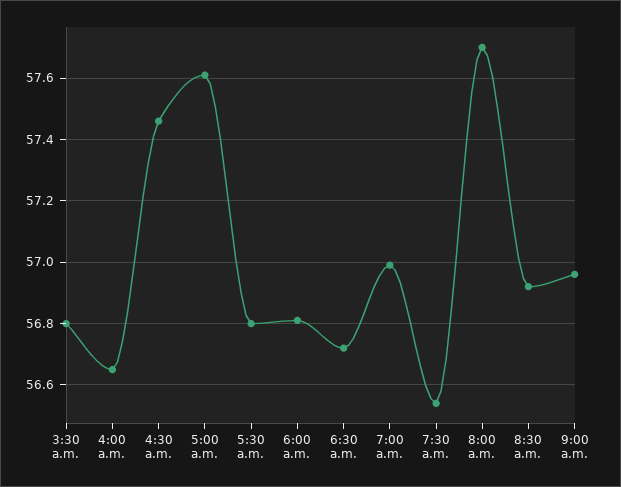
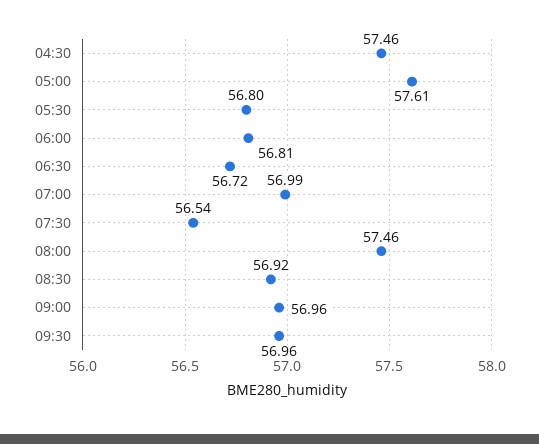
3:30 a.m.: 56.8 -> none
4:00 a.m.: 56.65 -> none
8:00 a.m.: 57.7 -> 57.46
09:30: none -> 56.96

